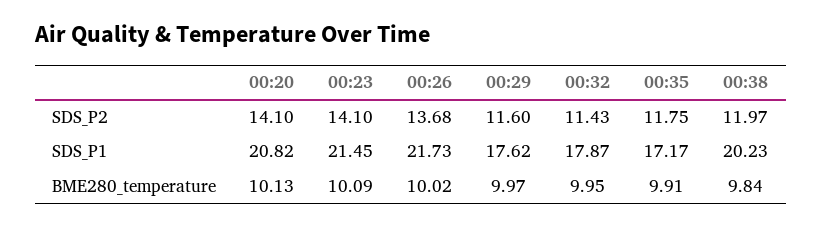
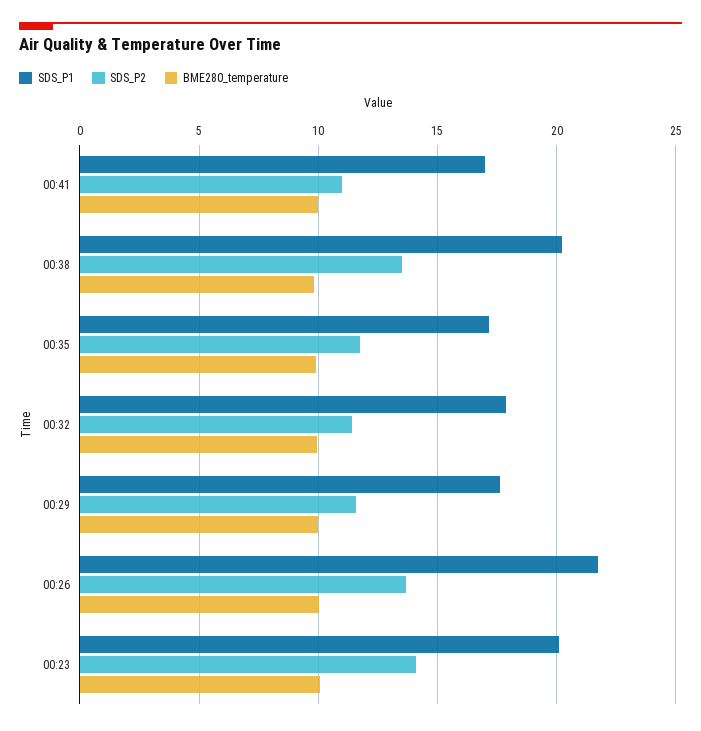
SDS_P2, 00:20: 14.1 -> none
SDS_P2, 00:38: 11.97 -> 13.5
SDS_P1, 00:20: 20.82 -> none
SDS_P1, 00:23: 21.45 -> 20
BME280_temperature, 00:20: 10.13 -> none
SDS_P1, 00:41: none -> 17
SDS_P2, 00:41: none -> 11
BME280_temperature, 00:41: none -> 10

